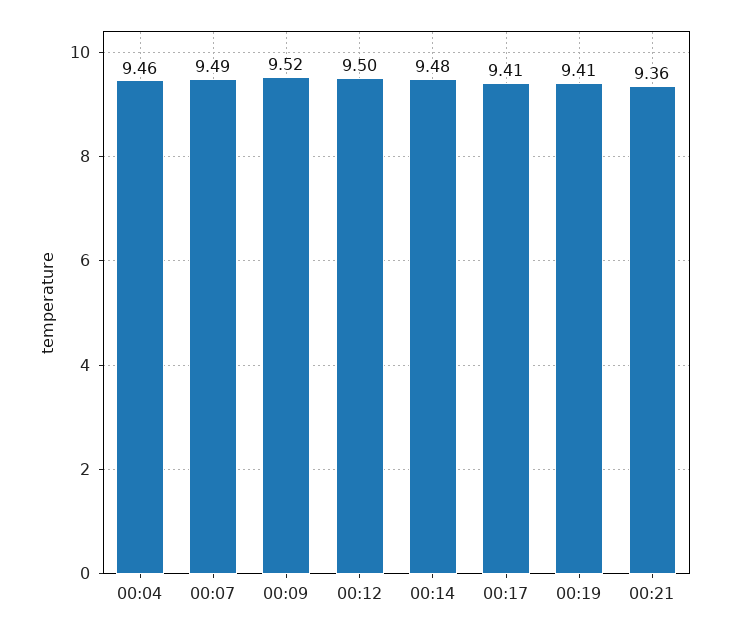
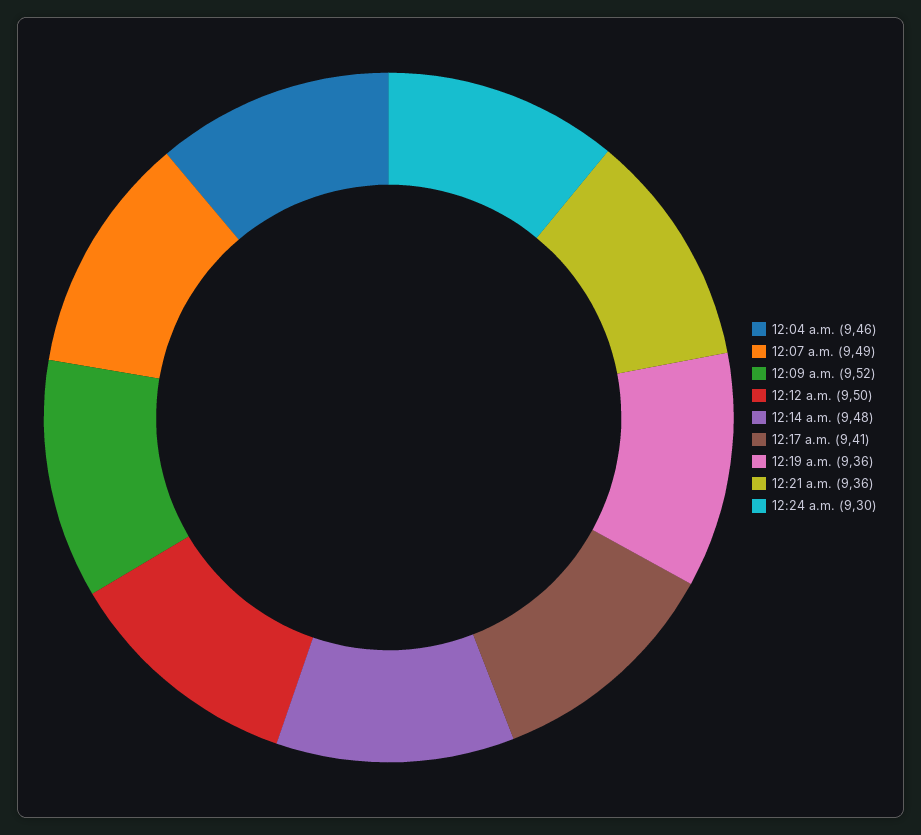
00:19: 9.41 -> 9.36
12:24 a.m.: none -> 9.3

